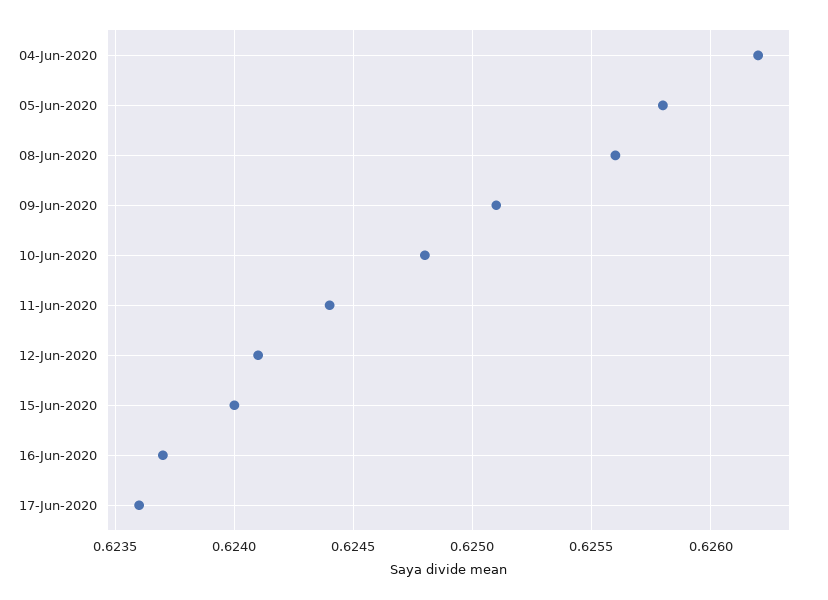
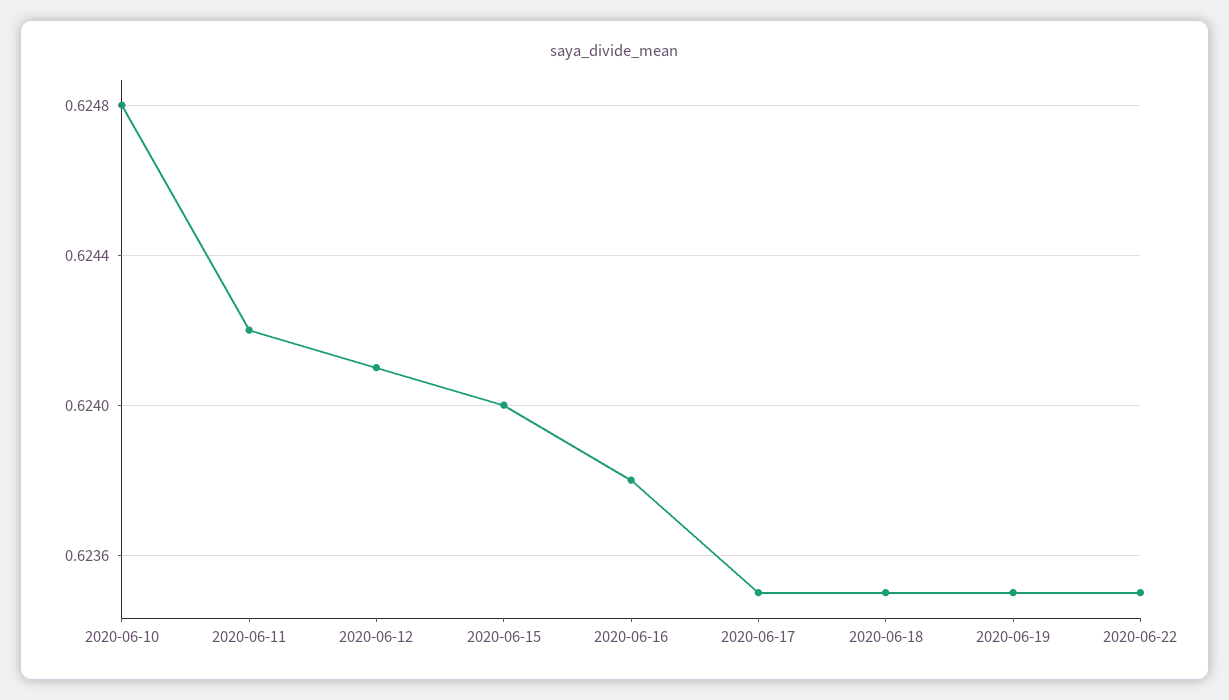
04-Jun-2020: 0.6262 -> none
05-Jun-2020: 0.6258 -> none
08-Jun-2020: 0.6256 -> none
09-Jun-2020: 0.6251 -> none
11-Jun-2020: 0.6244 -> 0.6242
16-Jun-2020: 0.6237 -> 0.6238
17-Jun-2020: 0.6236 -> 0.6235
2020-06-18: none -> 0.6235
2020-06-19: none -> 0.6235
2020-06-22: none -> 0.6235

